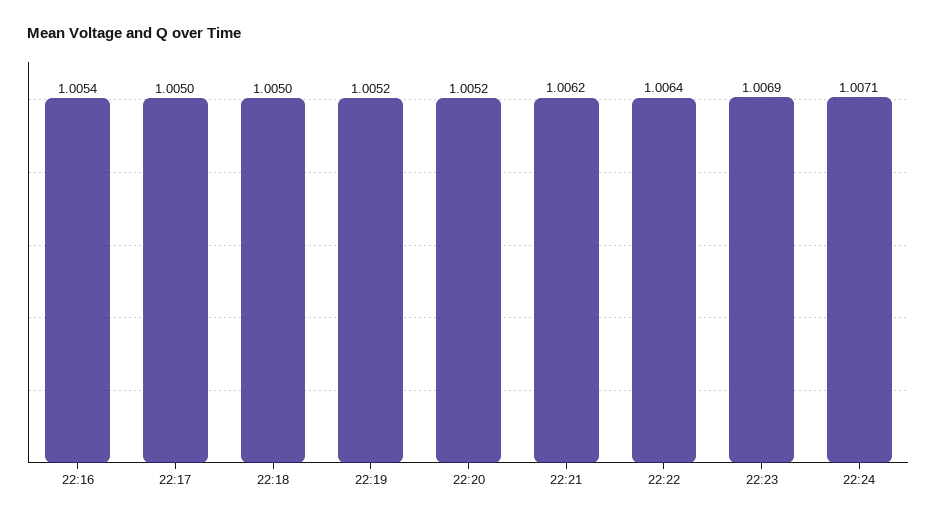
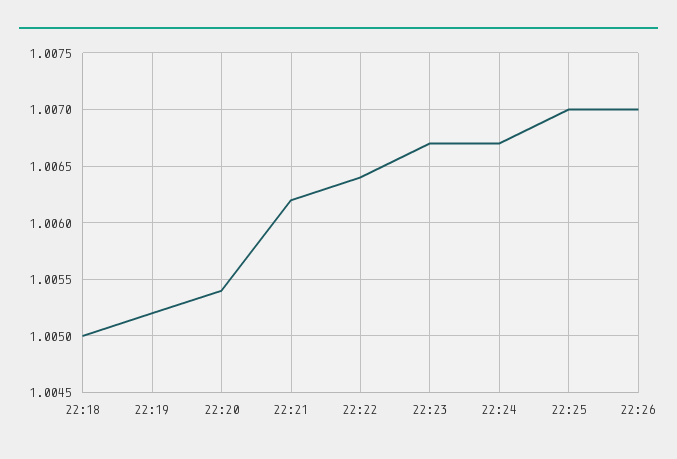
22:16: 1.0054 -> none
22:17: 1.005 -> none
22:20: 1.0052 -> 1.0054
22:23: 1.0069 -> 1.0067
22:24: 1.0071 -> 1.0067
22:25: none -> 1.007
22:26: none -> 1.007

